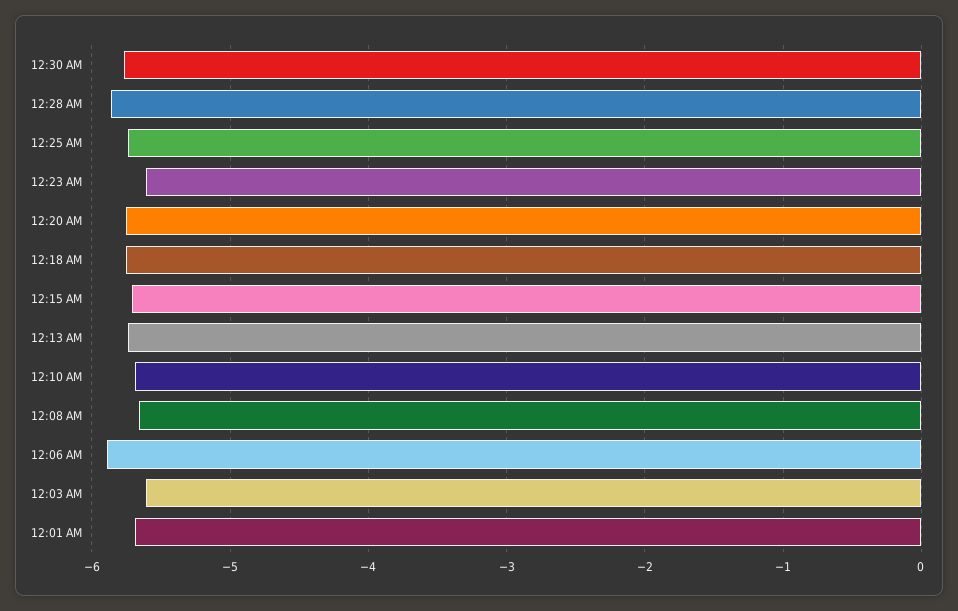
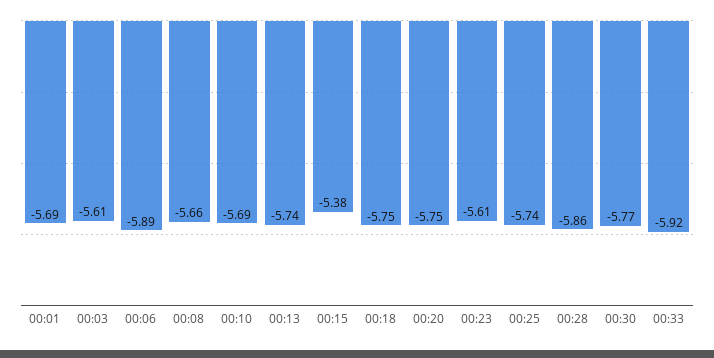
12:15 AM: -5.7 -> -5.38
00:33: none -> -5.92

